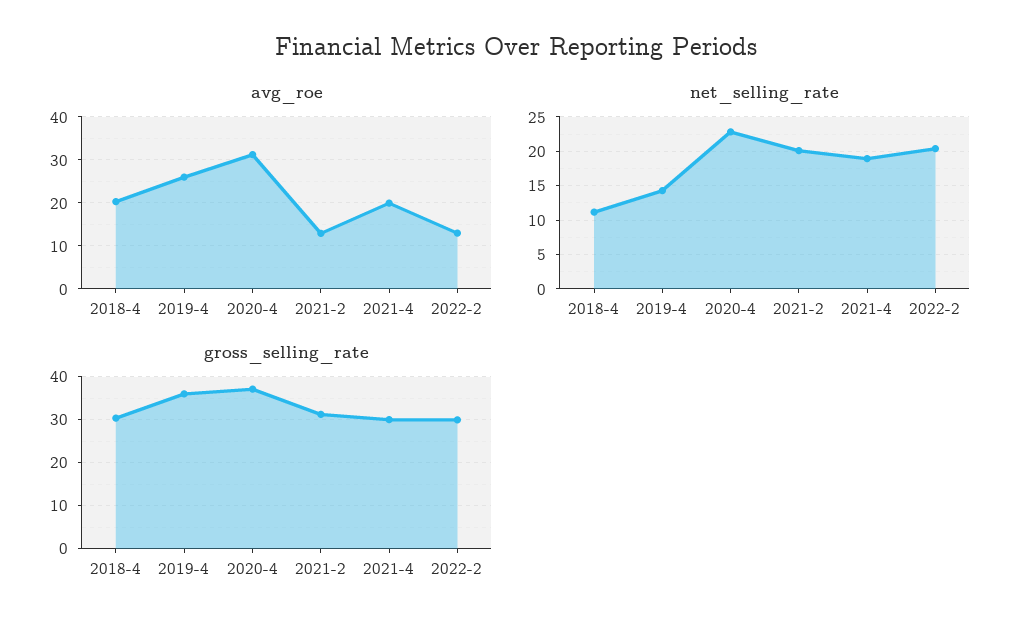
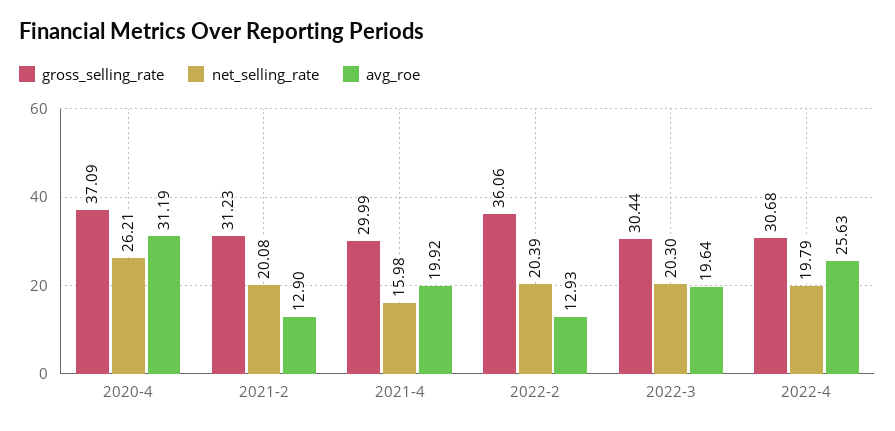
avg_roe, 2018-4: 20 -> none
avg_roe, 2019-4: 26 -> none
net_selling_rate, 2018-4: 11 -> none
net_selling_rate, 2019-4: 14 -> none
net_selling_rate, 2020-4: 23 -> 26.21
net_selling_rate, 2021-4: 19 -> 15.98
gross_selling_rate, 2018-4: 30 -> none
gross_selling_rate, 2019-4: 36 -> none
gross_selling_rate, 2022-2: 30 -> 36.06
gross_selling_rate, 2022-3: none -> 30.44
net_selling_rate, 2022-3: none -> 20.3
avg_roe, 2022-3: none -> 19.64
gross_selling_rate, 2022-4: none -> 30.68
net_selling_rate, 2022-4: none -> 19.79
avg_roe, 2022-4: none -> 25.63

